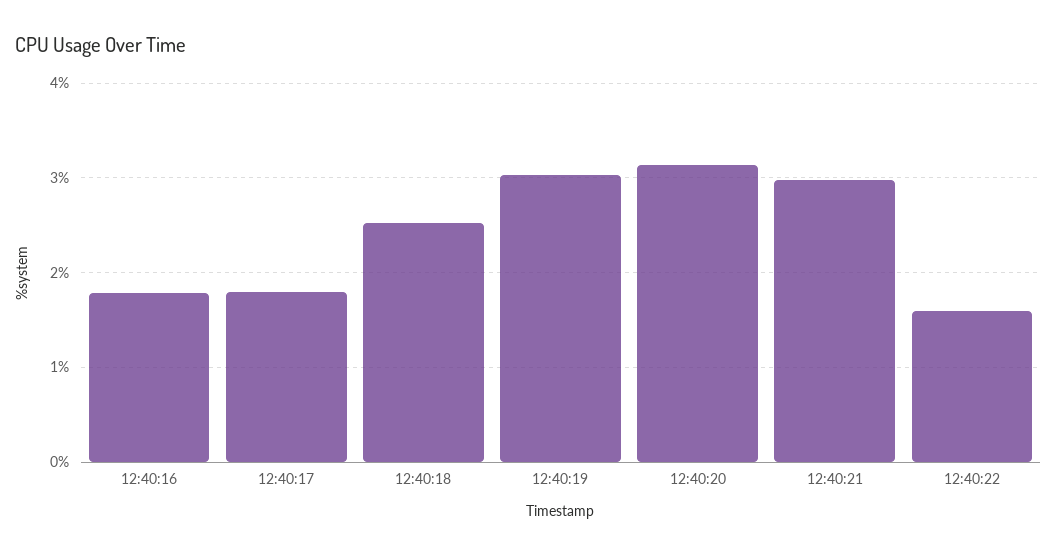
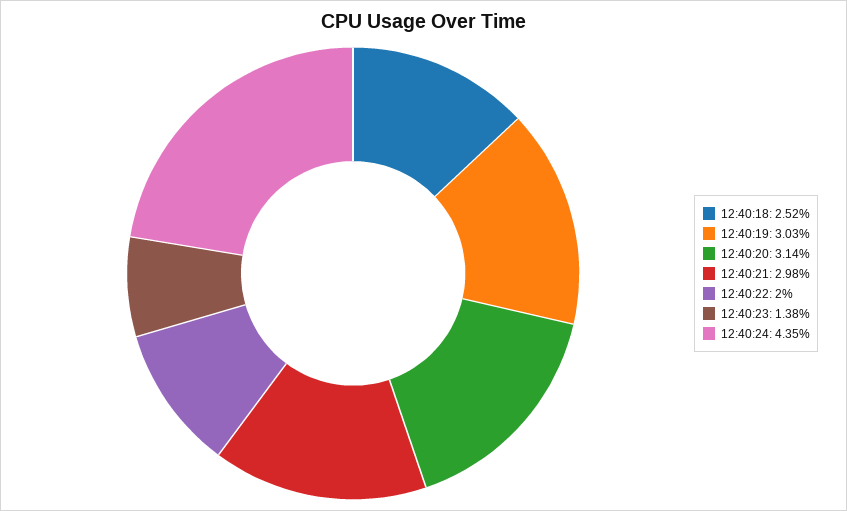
12:40:16: 1.8 -> none
12:40:17: 1.8 -> none
12:40:22: 1.6 -> 2
12:40:23: none -> 1.38
12:40:24: none -> 4.35

